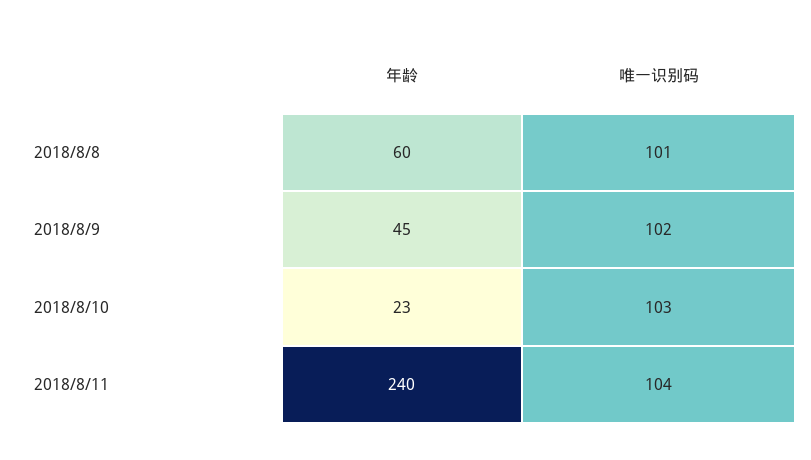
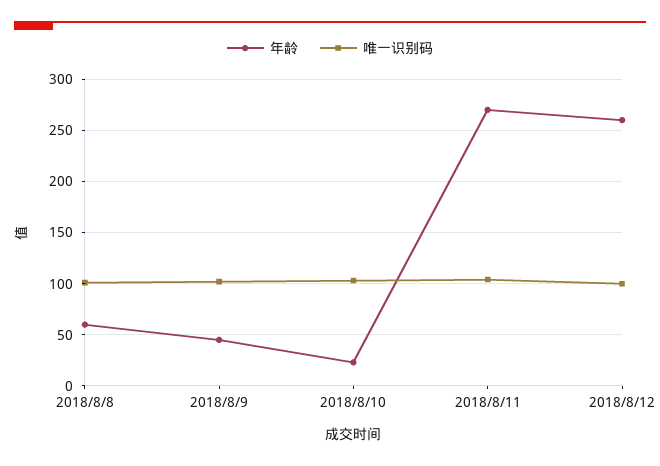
年龄, 2018/8/11: 240 -> 270
年龄, 2018/8/12: none -> 260
唯一识别码, 2018/8/12: none -> 100

